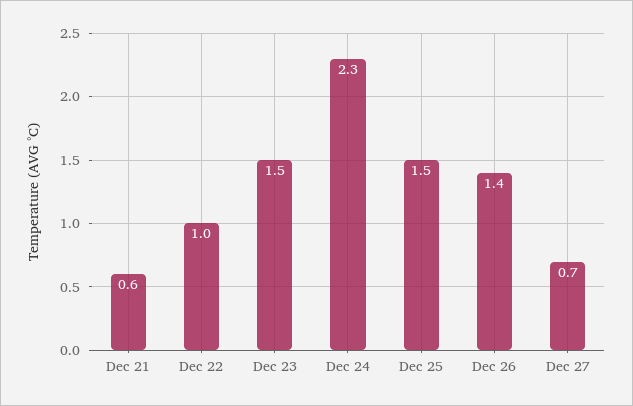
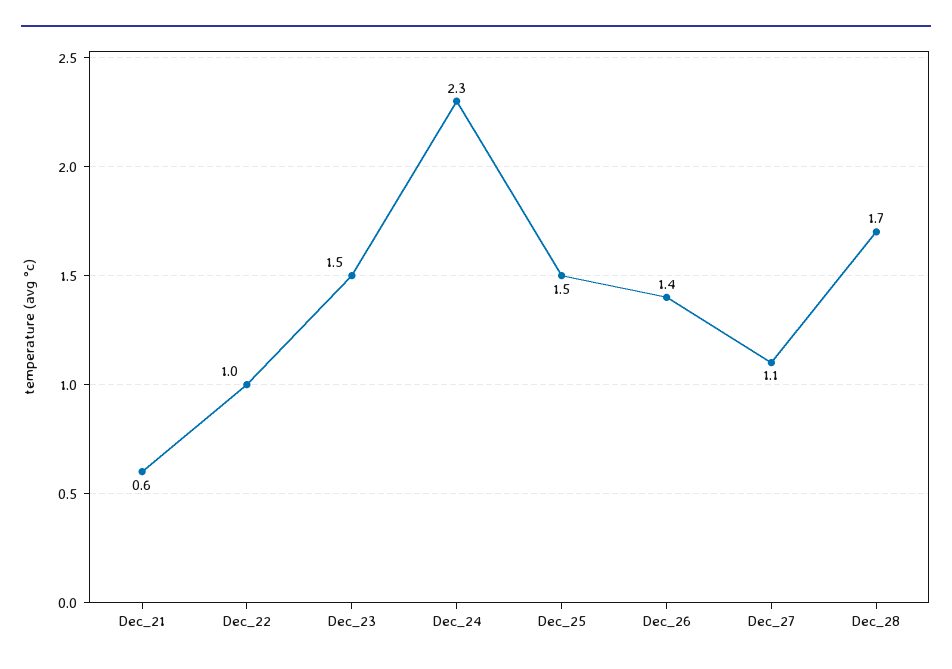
Dec 27: 0.7 -> 1.1
Dec_28: none -> 1.7

